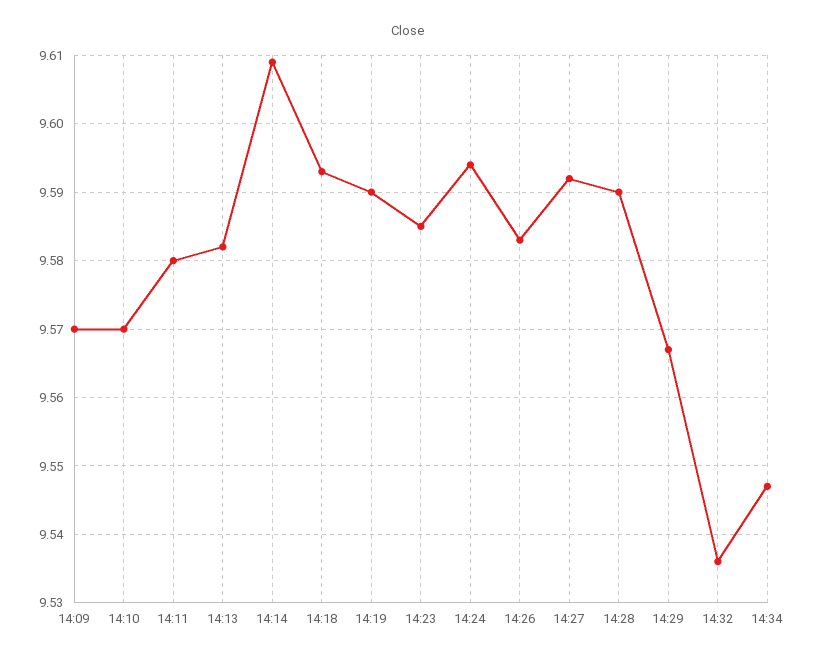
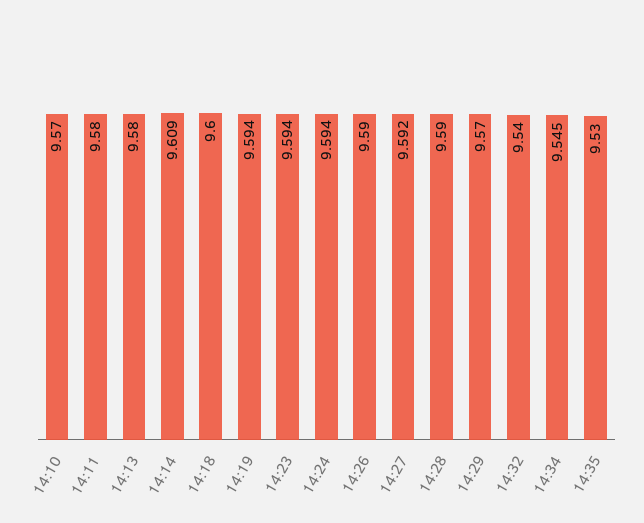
14:09: 9.57 -> none
14:13: 9.582 -> 9.58
14:18: 9.593 -> 9.6
14:19: 9.59 -> 9.594
14:23: 9.585 -> 9.594
14:26: 9.583 -> 9.59
14:29: 9.567 -> 9.57
14:32: 9.536 -> 9.54
14:34: 9.547 -> 9.545
14:35: none -> 9.53

